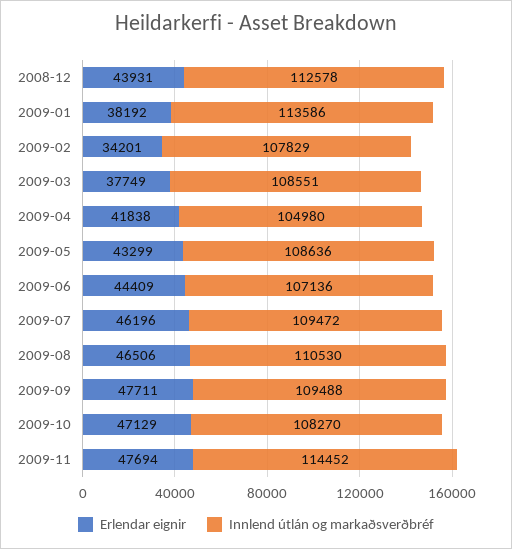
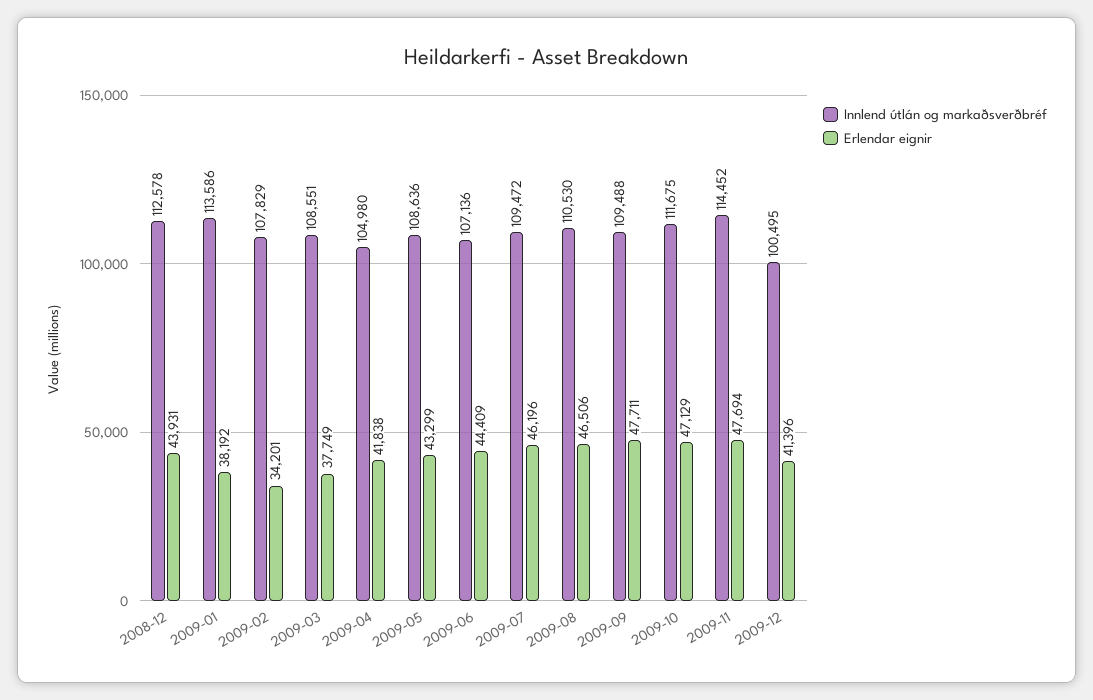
Innlend útlán og markaðsverðbréf, 2009-10: 108270 -> 111675
Innlend útlán og markaðsverðbréf, 2009-12: none -> 100495
Erlendar eignir, 2009-12: none -> 41396

